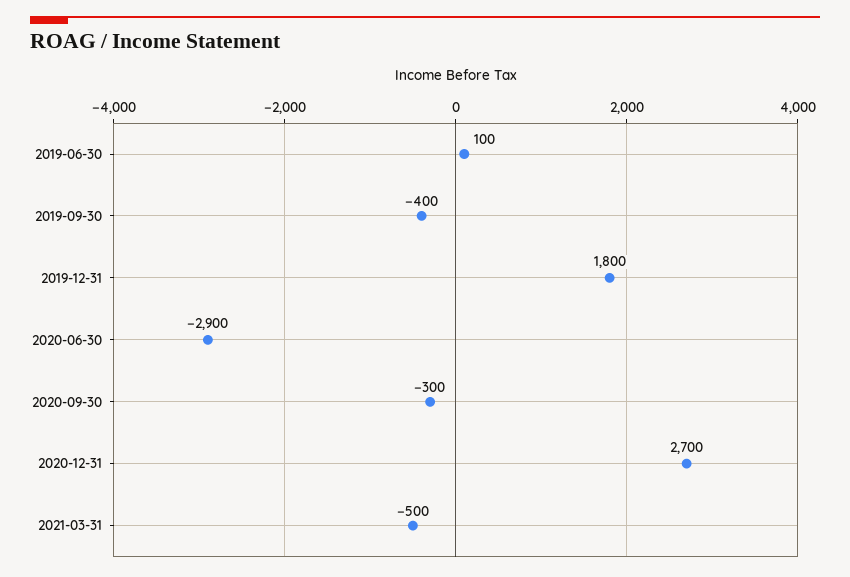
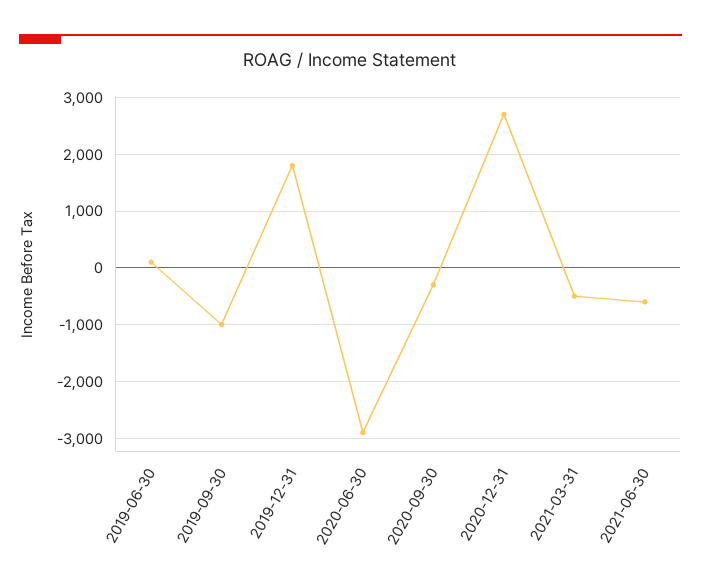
2019-09-30: -400 -> -1000
2021-06-30: none -> -600

